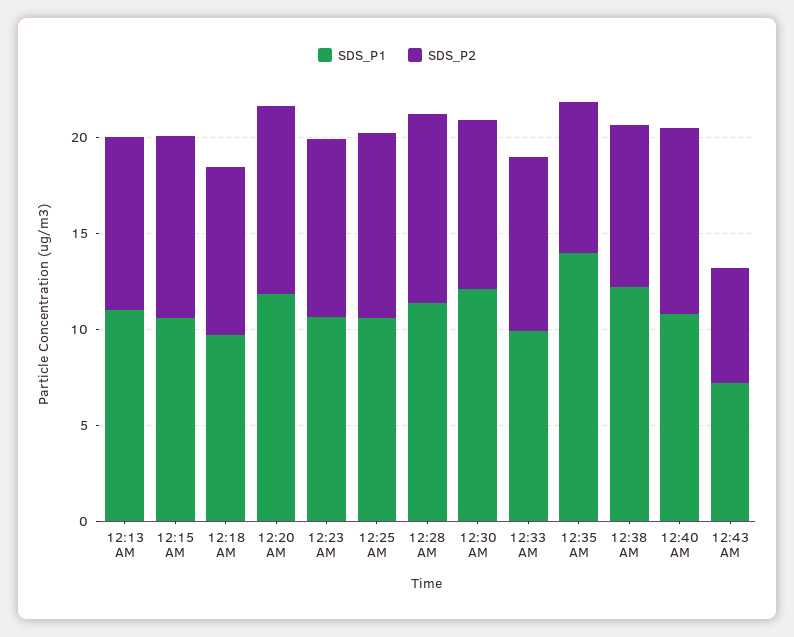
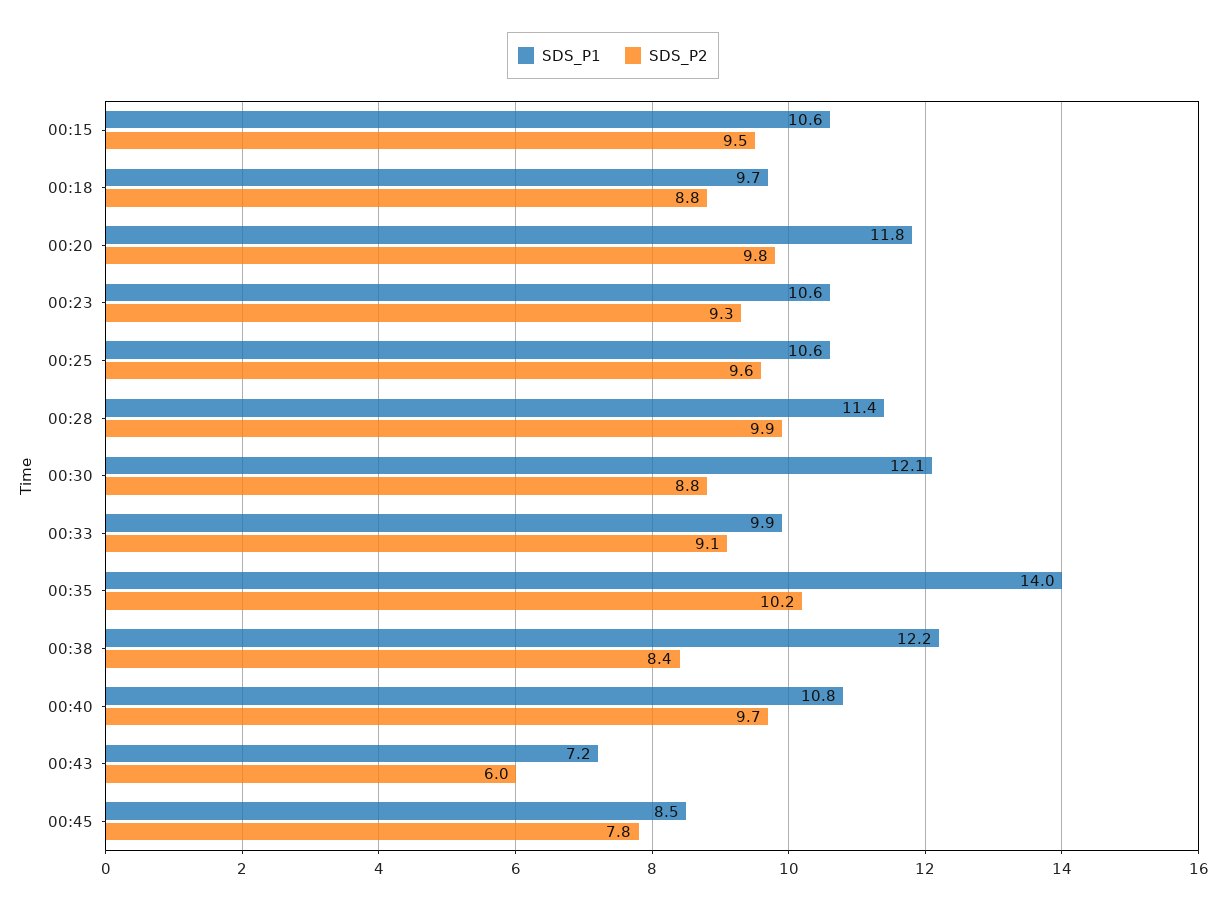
SDS_P1, 12:13 AM: 11 -> none
SDS_P2, 12:13 AM: 9 -> none
SDS_P2, 12:35 AM: 8 -> 10.2
SDS_P1, 00:45: none -> 8.5
SDS_P2, 00:45: none -> 7.8

